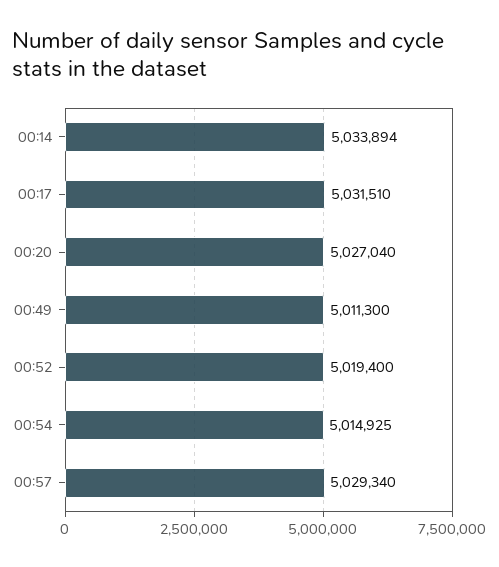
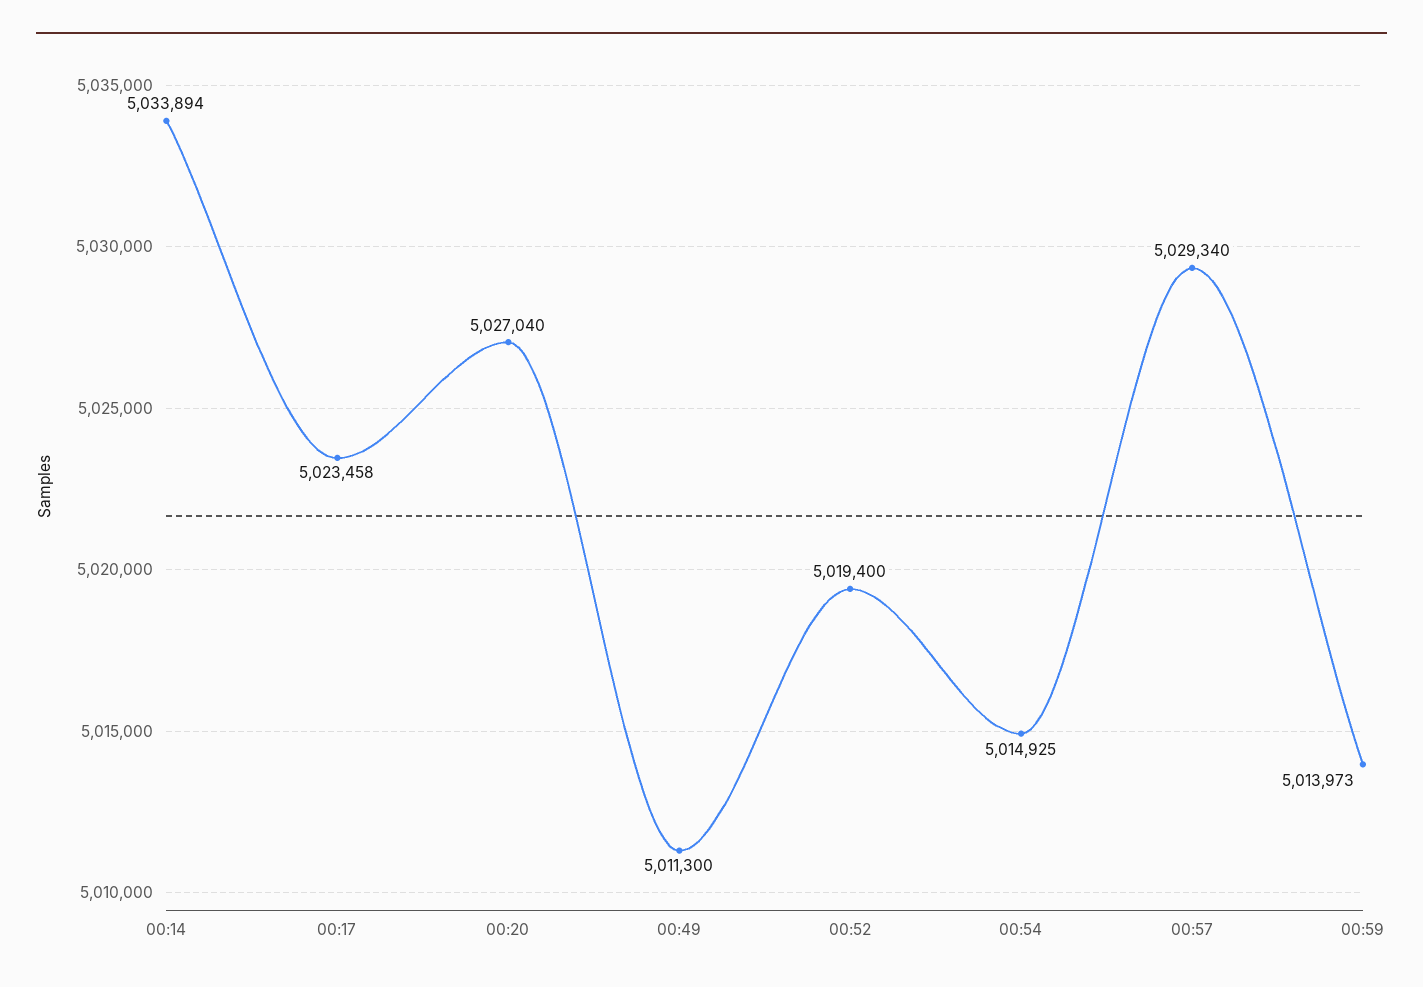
00:17: 5031510 -> 5023458
00:59: none -> 5013973

